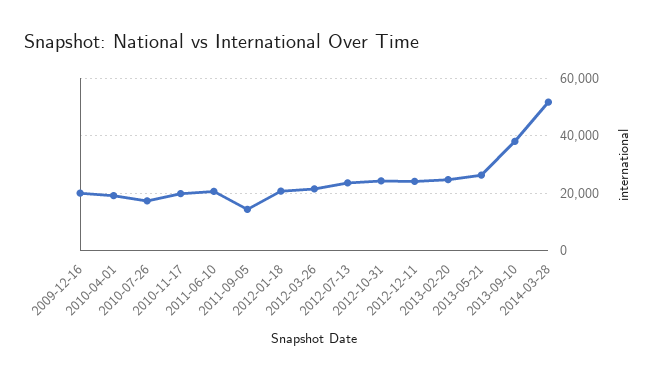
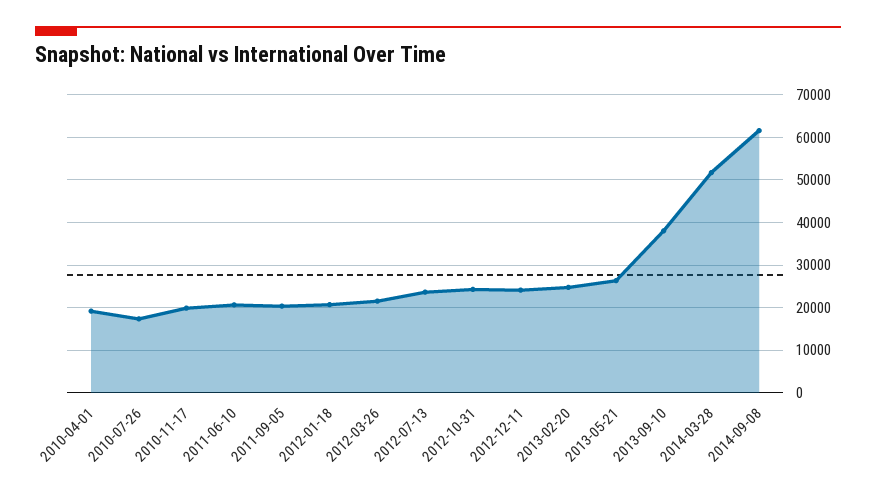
2009-12-16: 20000 -> none
2011-09-05: 15000 -> 20000
2014-09-08: none -> 62000

